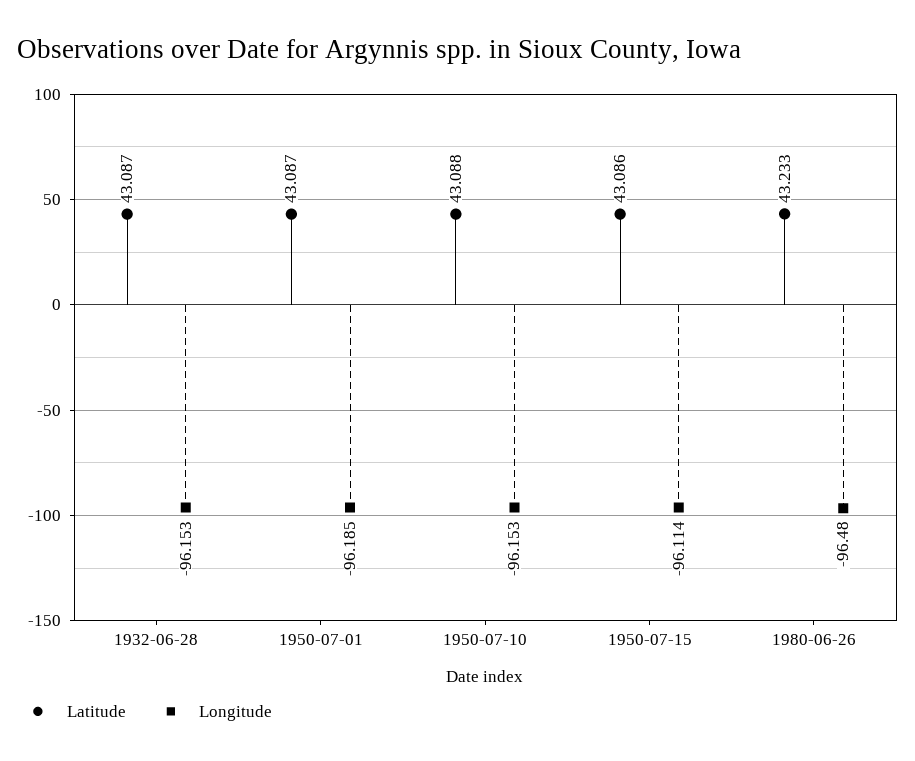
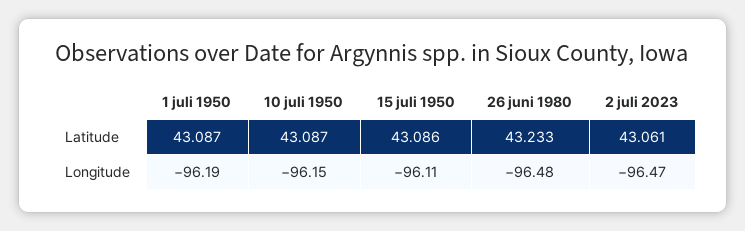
Latitude, 1932-06-28: 43.087 -> none
Longitude, 1932-06-28: -96.153 -> none
Latitude, 1950-07-10: 43.088 -> 43.087
Latitude, 2 juli 2023: none -> 43.061
Longitude, 2 juli 2023: none -> -96.47

